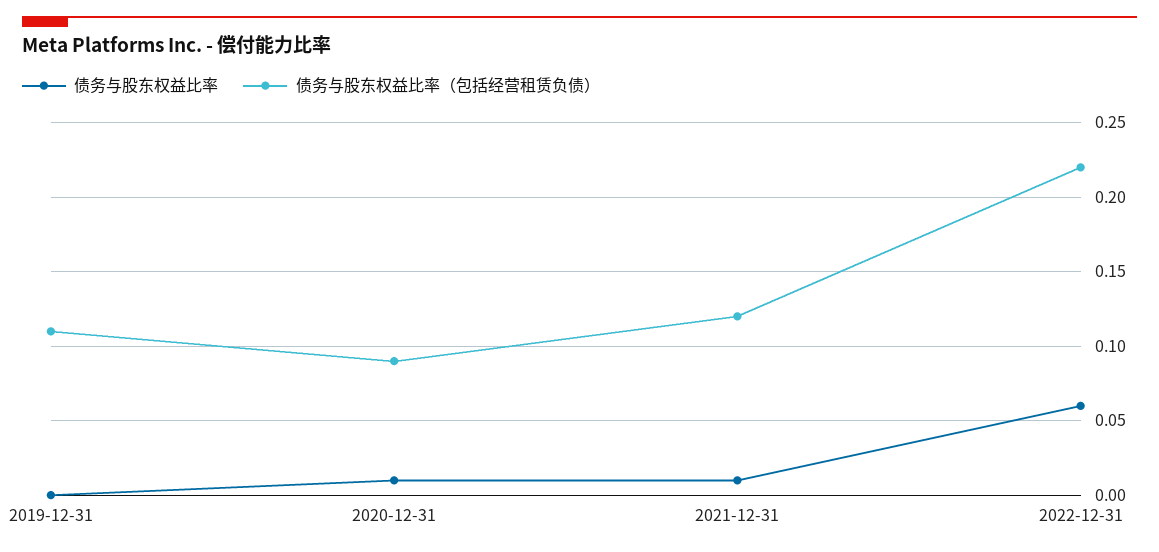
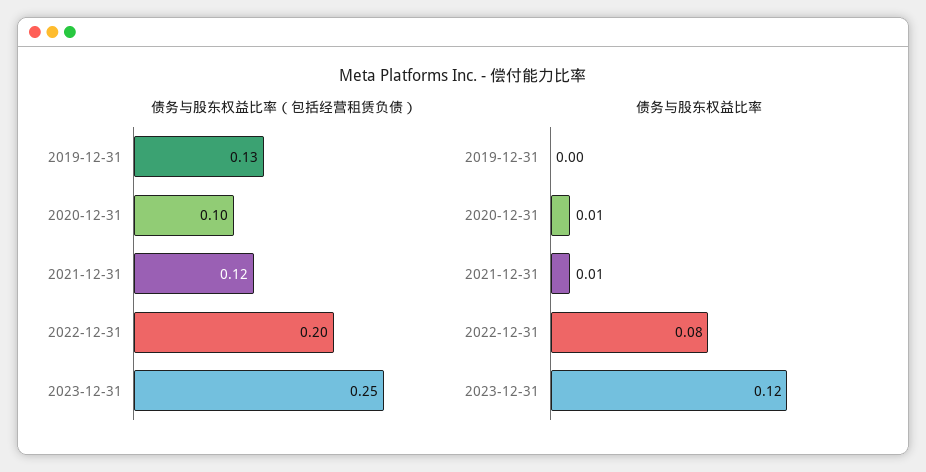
债务与股东权益比率（包括经营租赁负债）, 2019-12-31: 0.11 -> 0.13
债务与股东权益比率（包括经营租赁负债）, 2020-12-31: 0.09 -> 0.1
债务与股东权益比率, 2022-12-31: 0.06 -> 0.08
债务与股东权益比率（包括经营租赁负债）, 2022-12-31: 0.22 -> 0.2
债务与股东权益比率（包括经营租赁负债）, 2023-12-31: none -> 0.25
债务与股东权益比率, 2023-12-31: none -> 0.12

